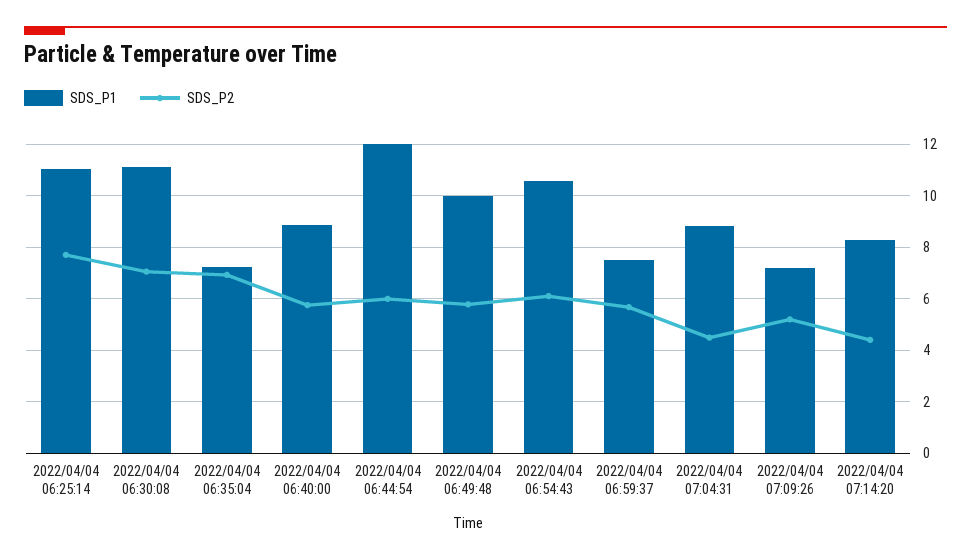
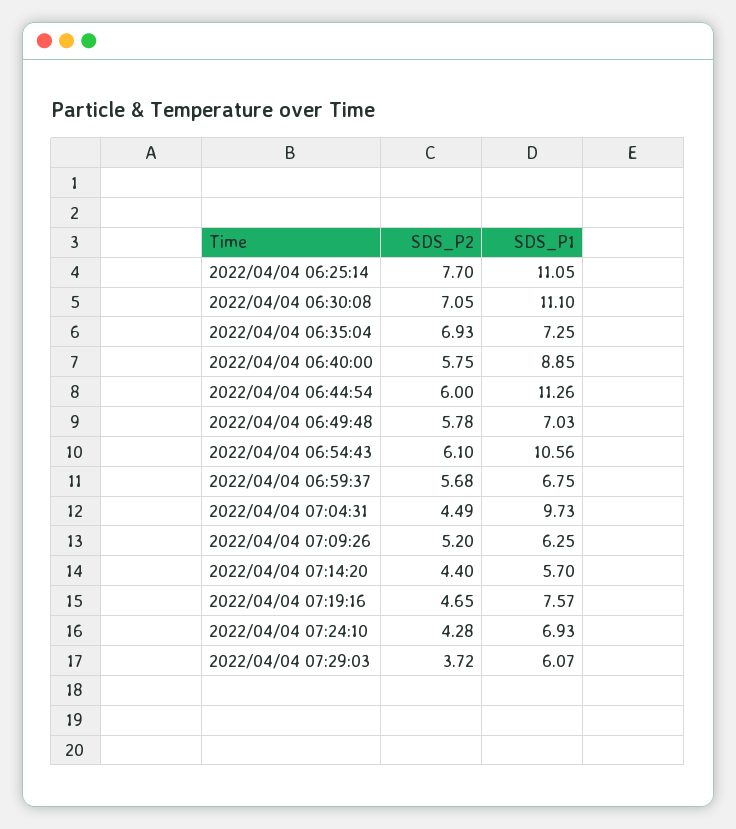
SDS_P1, 2022/04/04 06:44:54: 12 -> 11.26
SDS_P1, 2022/04/04 06:49:48: 10 -> 7.03
SDS_P1, 2022/04/04 06:59:37: 7.5 -> 6.75
SDS_P1, 2022/04/04 07:04:31: 8.75 -> 9.73
SDS_P1, 2022/04/04 07:09:26: 7.25 -> 6.25
SDS_P1, 2022/04/04 07:14:20: 8.25 -> 5.7
SDS_P2, 2022/04/04 07:19:16: none -> 4.65
SDS_P1, 2022/04/04 07:19:16: none -> 7.57
SDS_P2, 2022/04/04 07:24:10: none -> 4.28
SDS_P1, 2022/04/04 07:24:10: none -> 6.93
SDS_P2, 2022/04/04 07:29:03: none -> 3.72
SDS_P1, 2022/04/04 07:29:03: none -> 6.07

